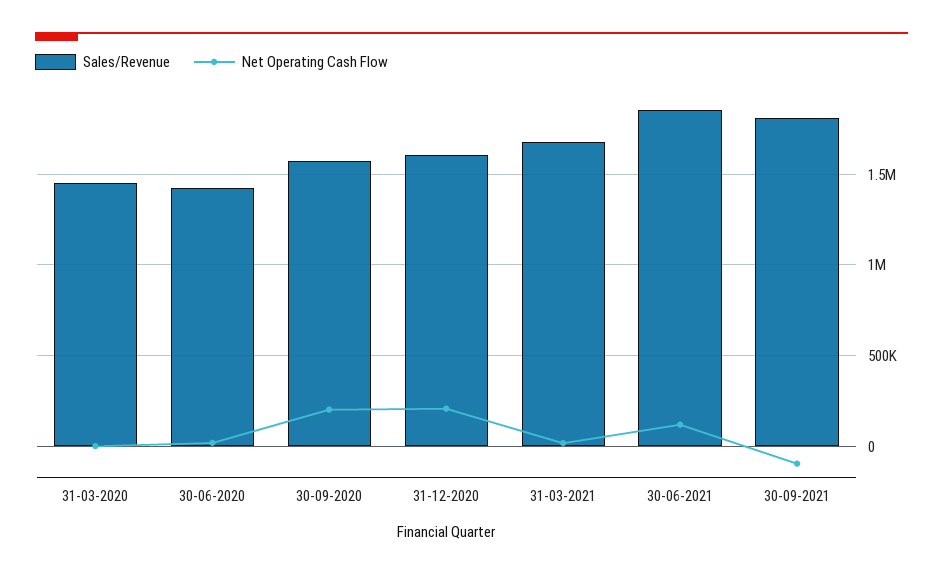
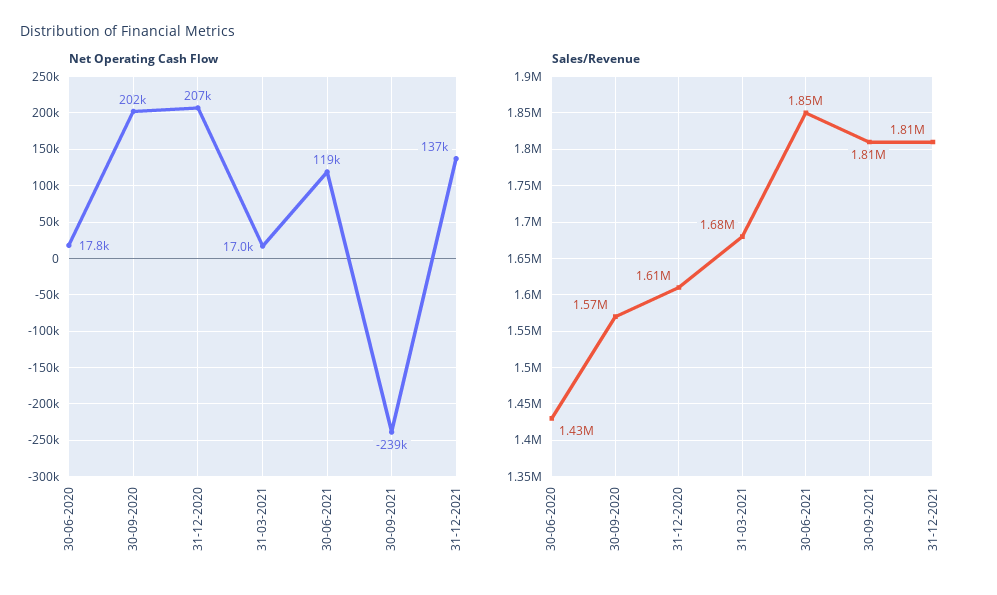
Sales/Revenue, 31-03-2020: 1450000 -> none
Net Operating Cash Flow, 31-03-2020: 0 -> none
Net Operating Cash Flow, 30-09-2021: -100000 -> -239000
Net Operating Cash Flow, 31-12-2021: none -> 137000
Sales/Revenue, 31-12-2021: none -> 1810000

